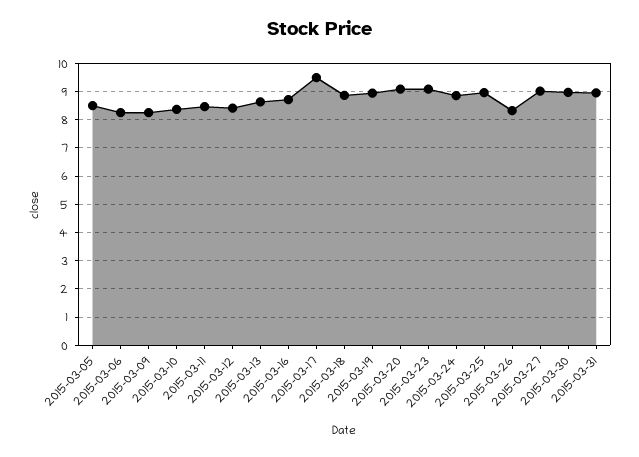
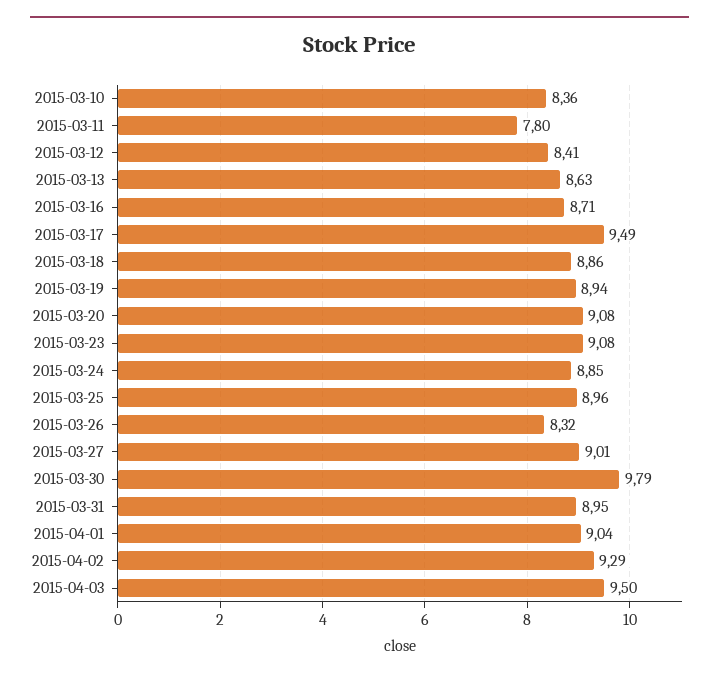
2015-03-05: 8.5 -> none
2015-03-06: 8.25 -> none
2015-03-09: 8.25 -> none
2015-03-11: 8.5 -> 7.8
2015-03-30: 9 -> 9.79
2015-04-01: none -> 9.04
2015-04-02: none -> 9.29
2015-04-03: none -> 9.5

